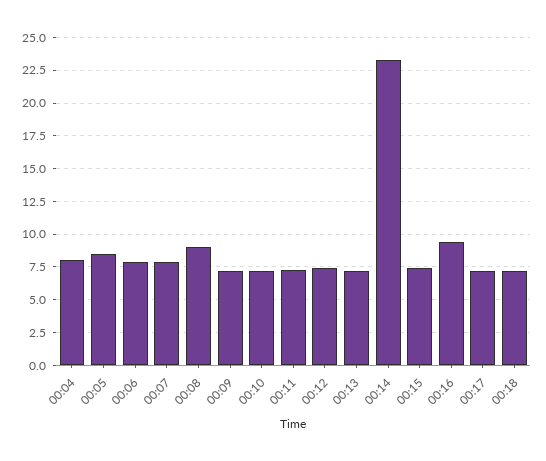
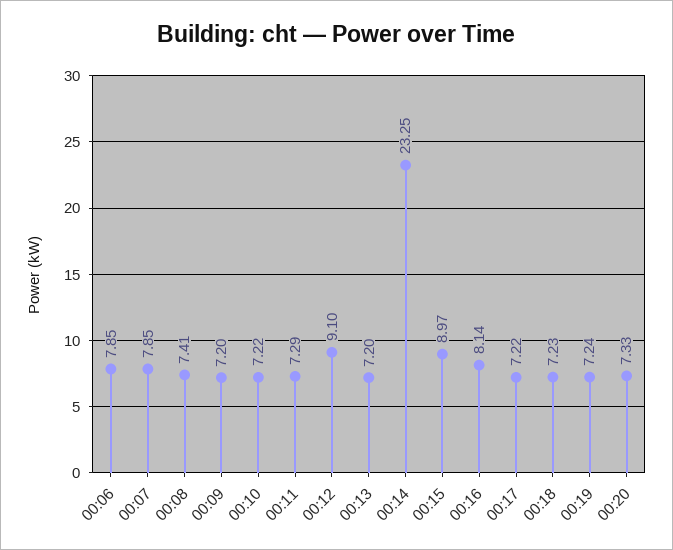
00:04: 8 -> none
00:05: 8.5 -> none
00:08: 9 -> 7.41
00:12: 7.5 -> 9.1
00:15: 7.5 -> 8.97
00:16: 9.5 -> 8.14
00:19: none -> 7.24
00:20: none -> 7.33

